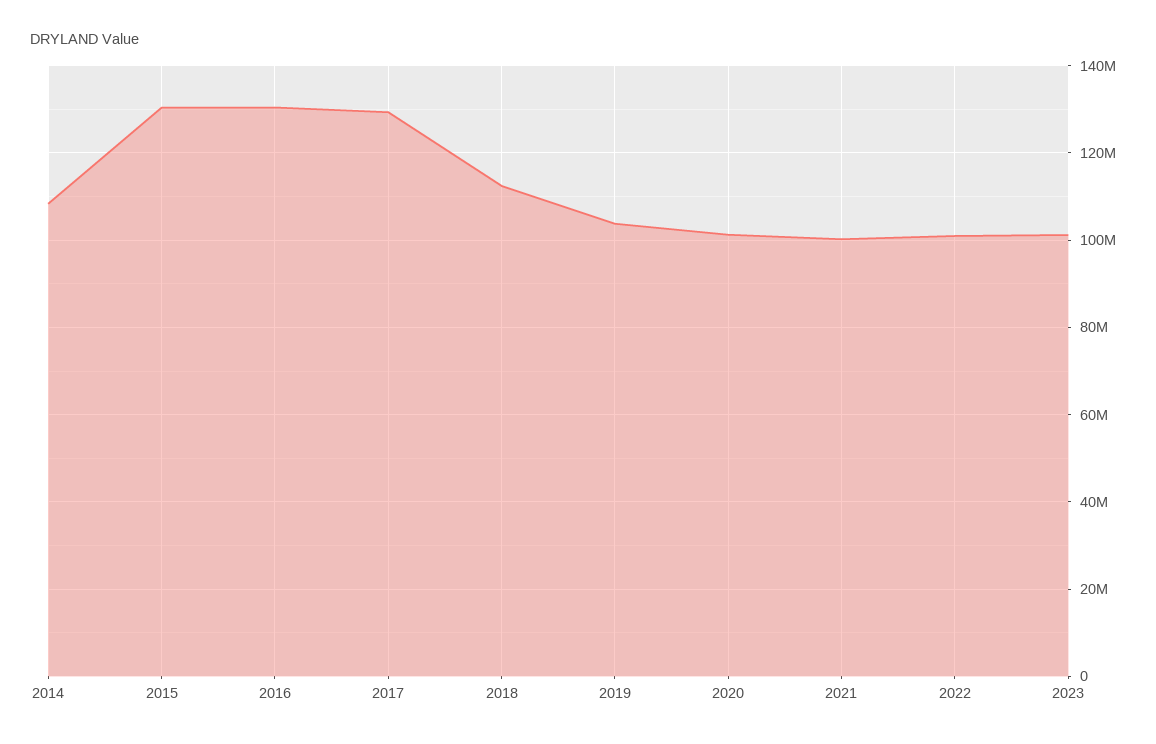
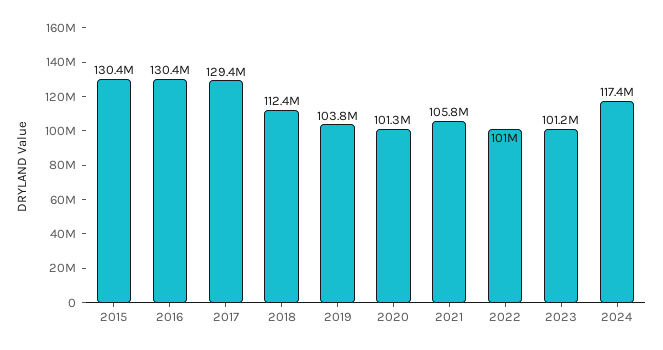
2014: 108000000 -> none
2021: 100000000 -> 105800000
2024: none -> 117400000

